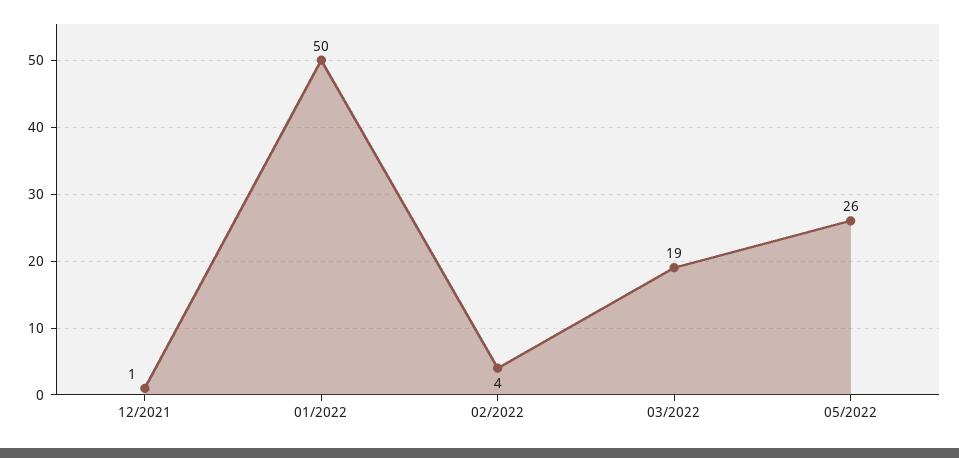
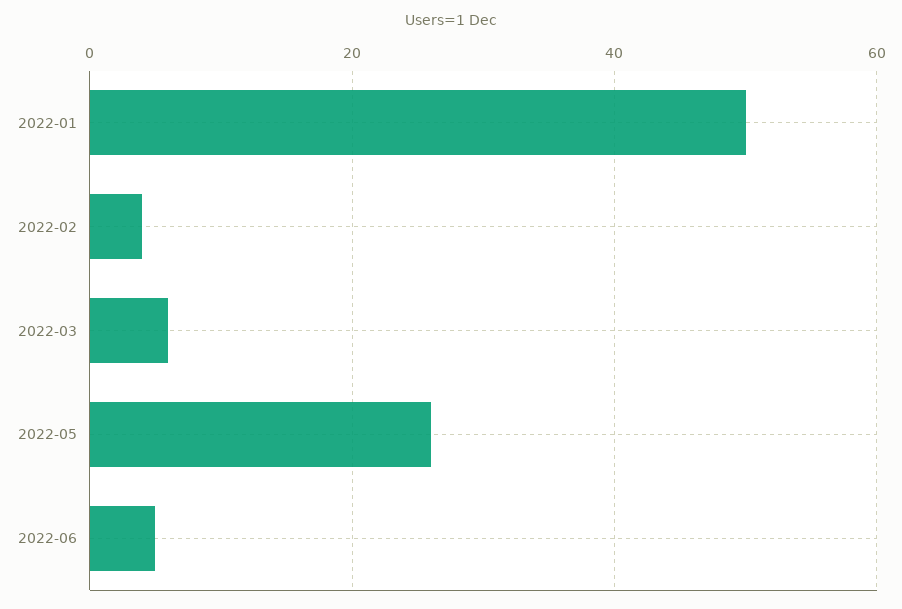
12/2021: 1 -> none
03/2022: 19 -> 5
2022-06: none -> 5

